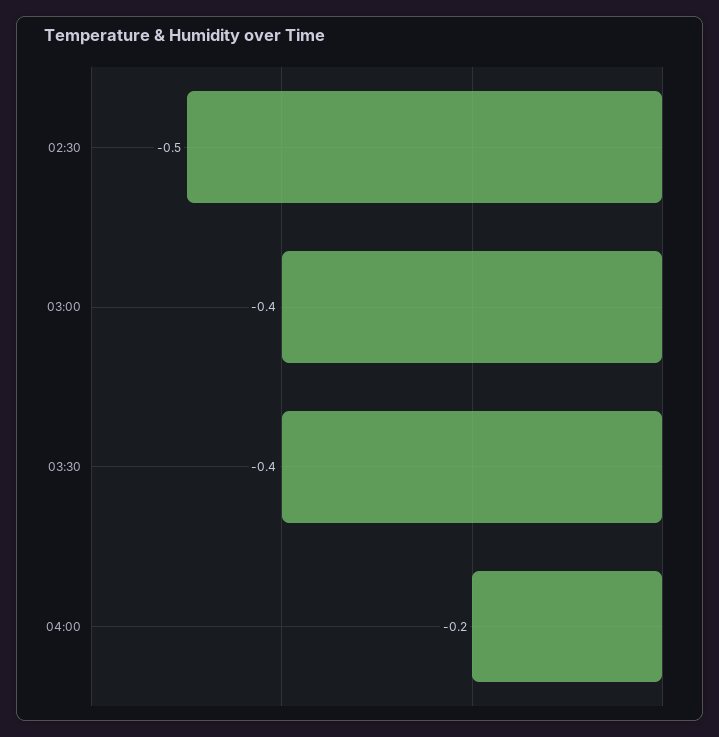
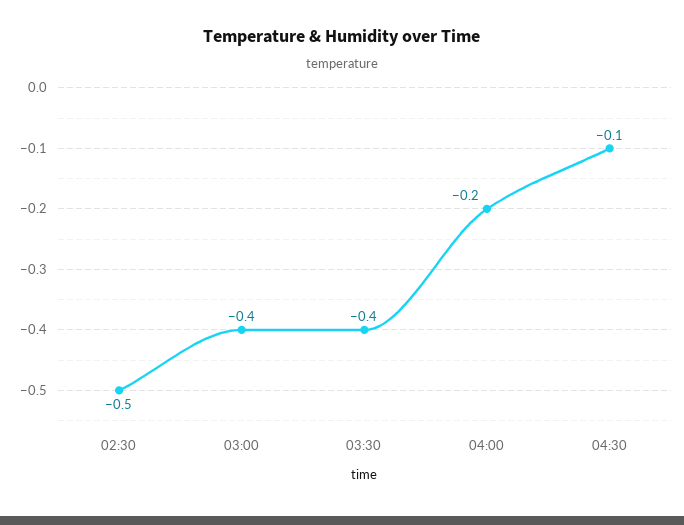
04:30: none -> -0.1

